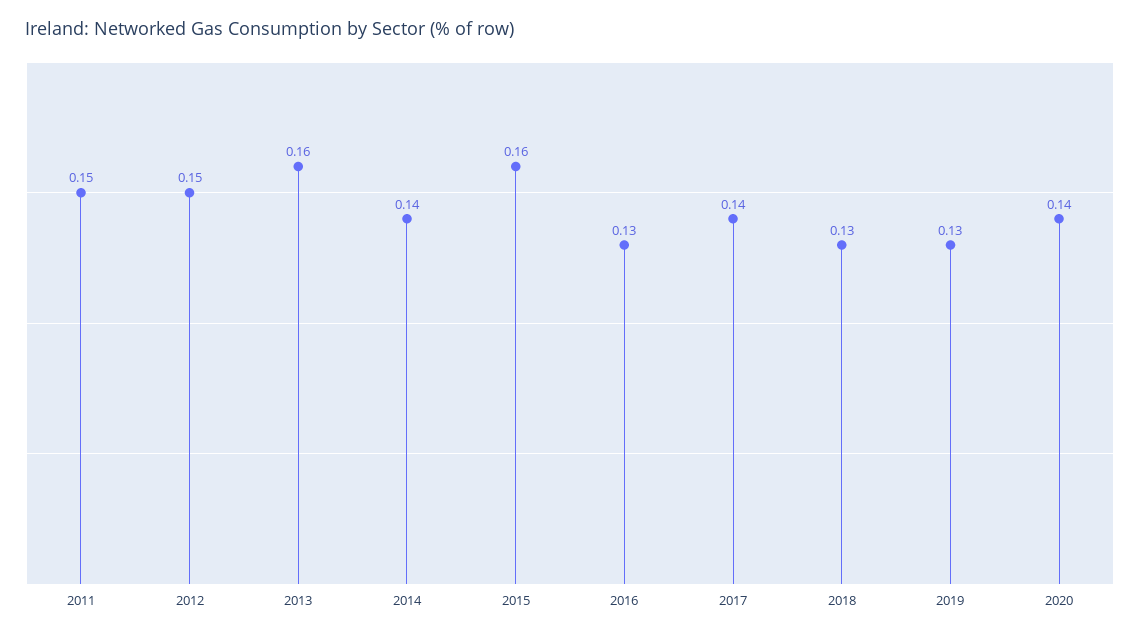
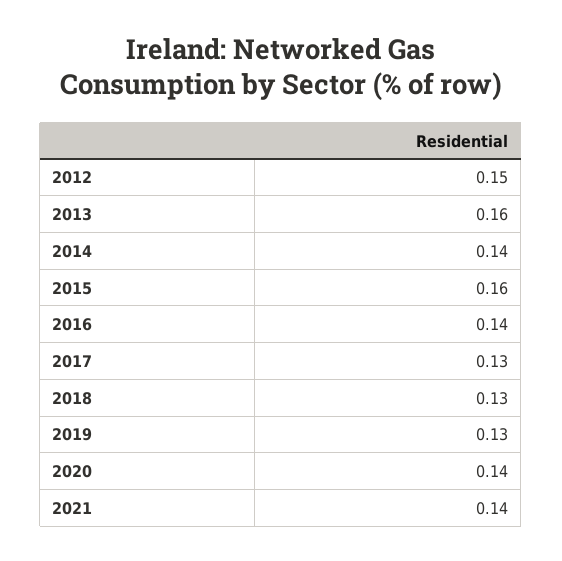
2011: 0.15 -> none
2016: 0.13 -> 0.14
2017: 0.14 -> 0.13
2021: none -> 0.14

